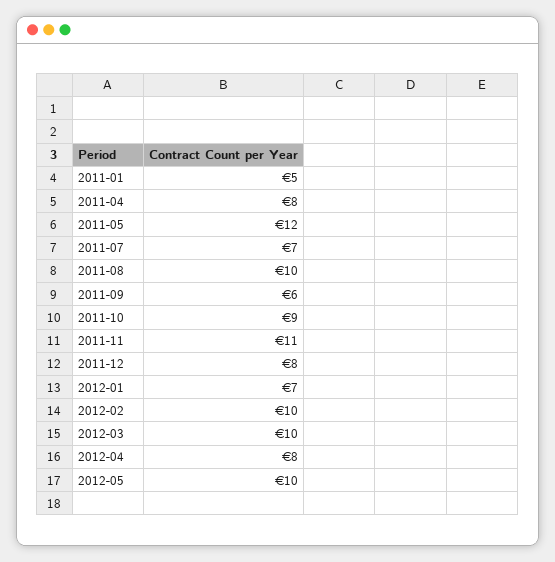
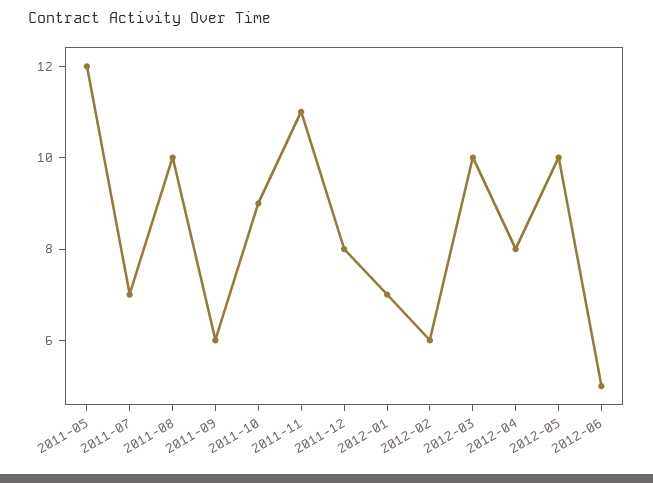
2011-01: 5 -> none
2011-04: 8 -> none
2012-02: 10 -> 6
2012-06: none -> 5

